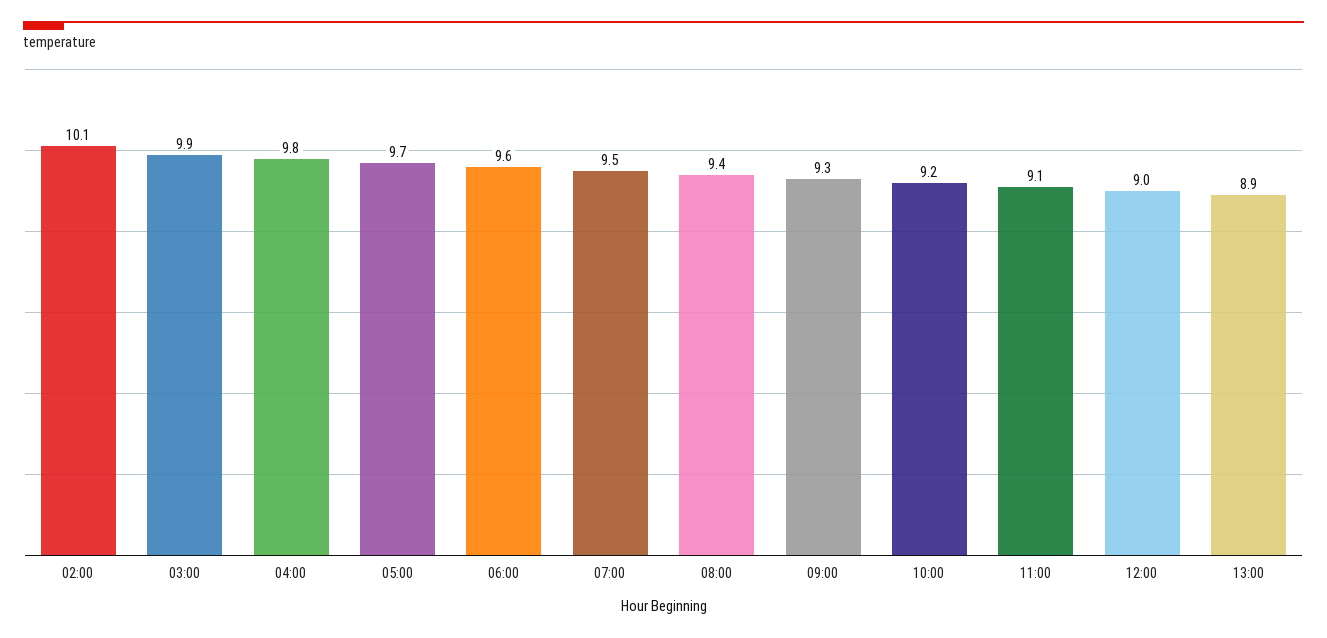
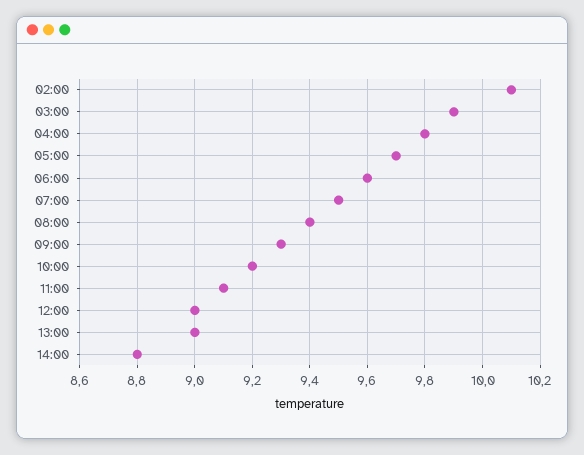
13:00: 8.9 -> 9
14:00: none -> 8.8

